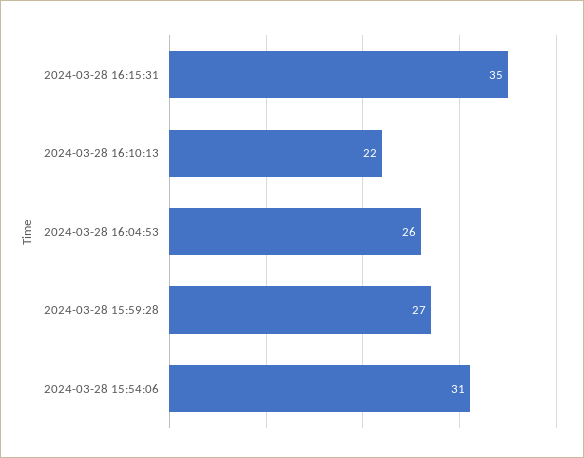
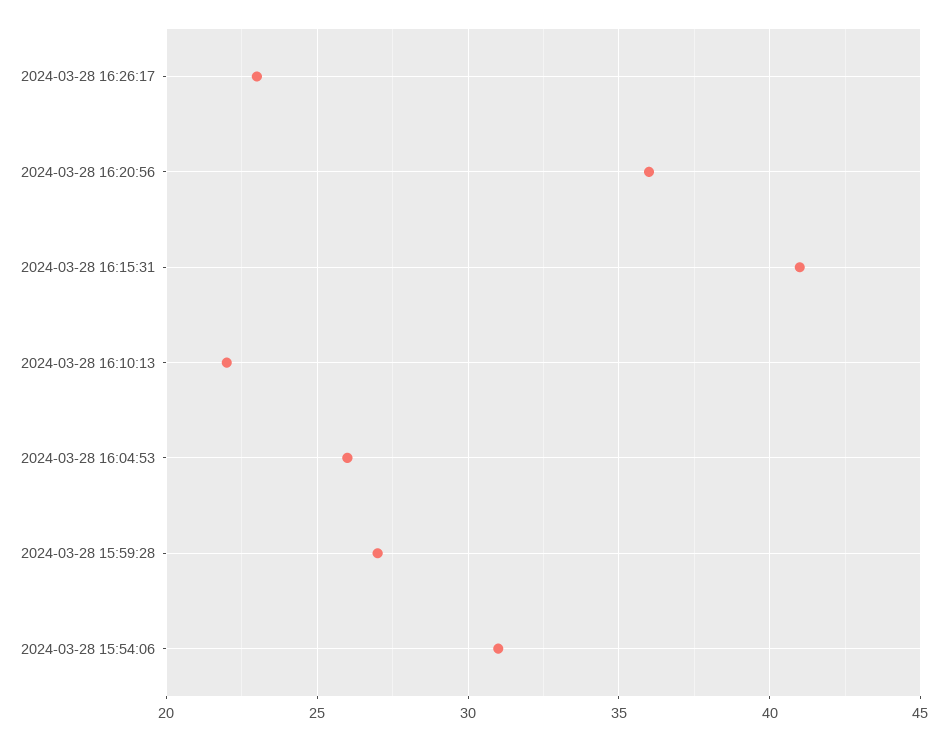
2024-03-28 16:15:31: 35 -> 41
2024-03-28 16:26:17: none -> 23
2024-03-28 16:20:56: none -> 36

